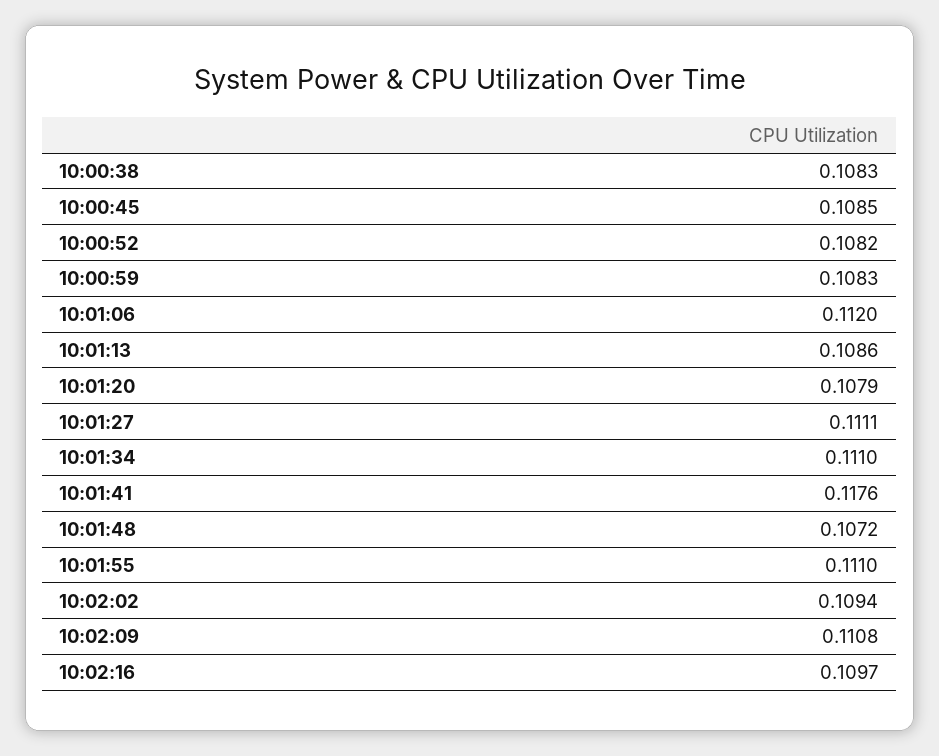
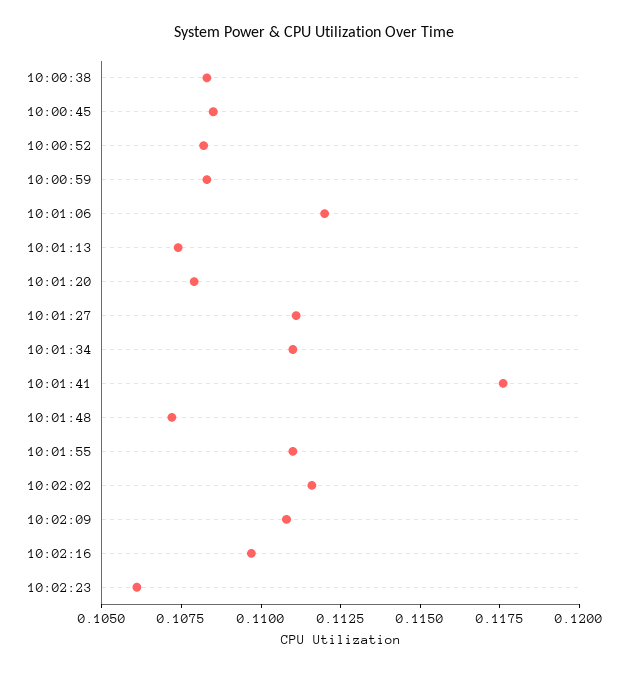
10:01:13: 0.1086 -> 0.1075
10:02:02: 0.1094 -> 0.1115
10:02:23: none -> 0.106

